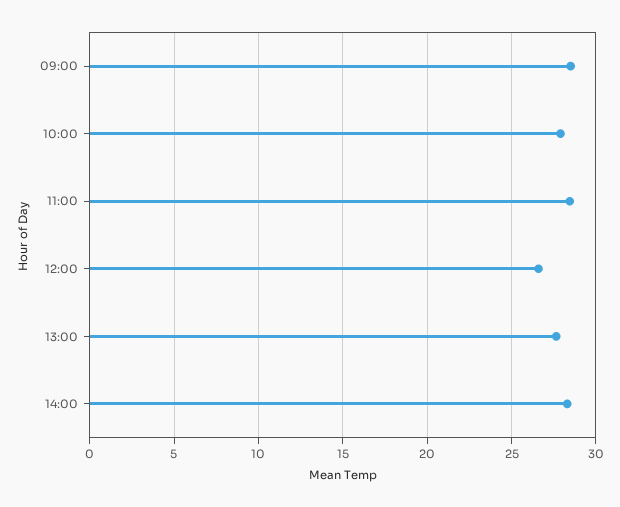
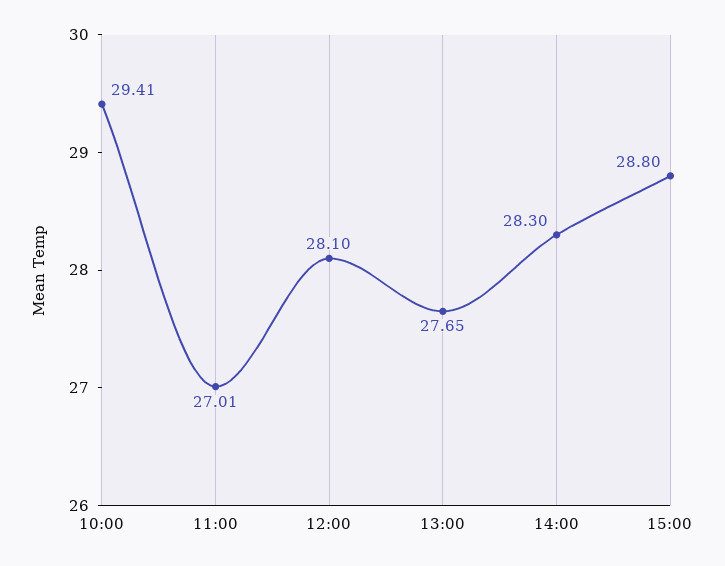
09:00: 28.5 -> none
10:00: 28 -> 29.41
11:00: 28.5 -> 27.01
12:00: 26.5 -> 28.1
15:00: none -> 28.8

